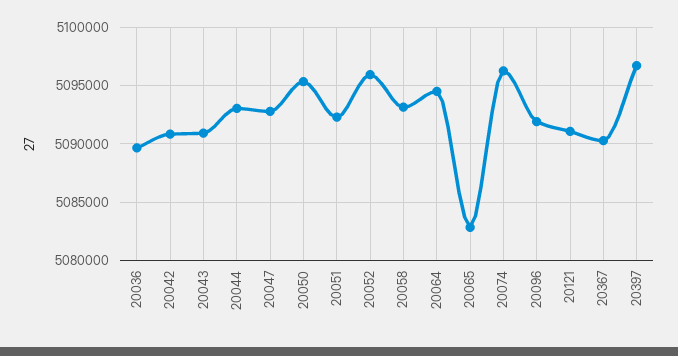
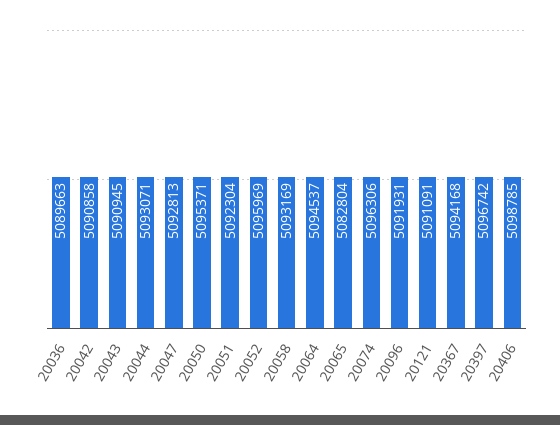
20367: 5090000 -> 5094168
20406: none -> 5098785

